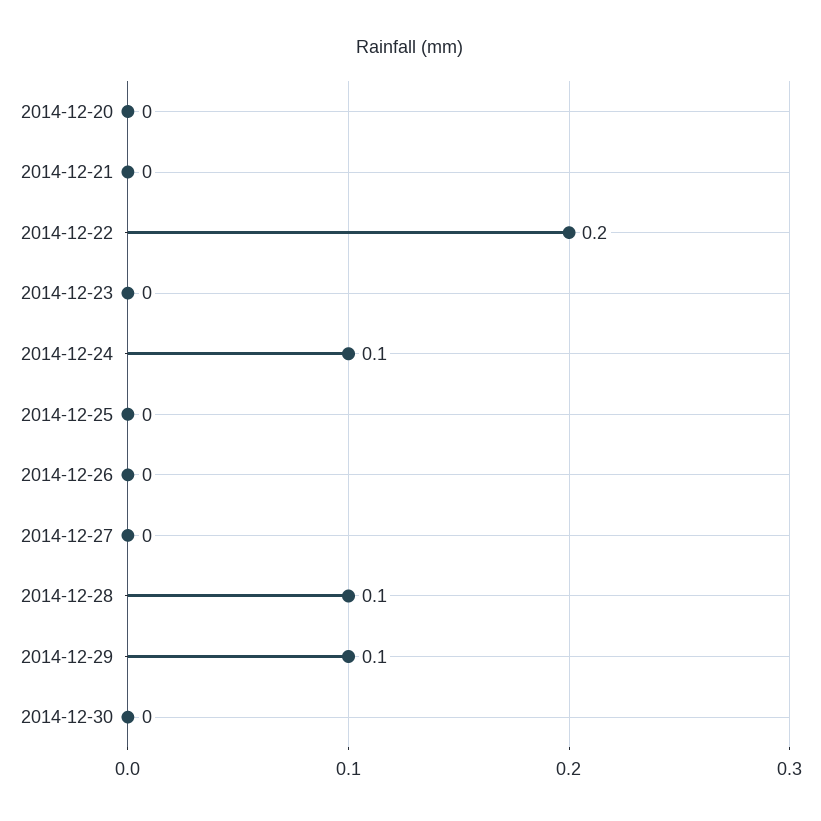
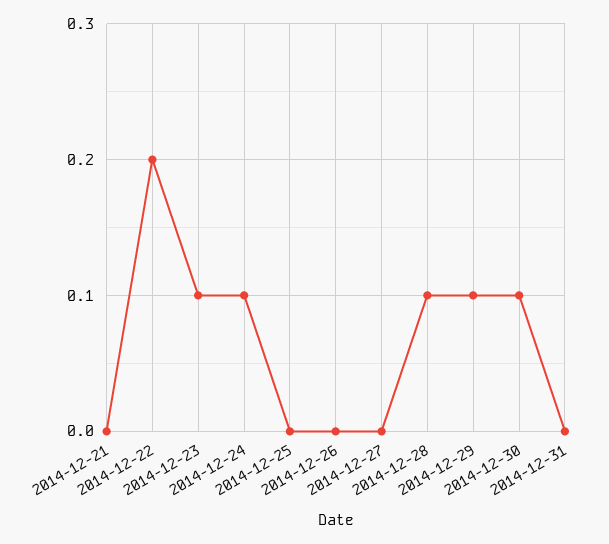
2014-12-20: 0 -> none
2014-12-23: 0 -> 0.1
2014-12-30: 0 -> 0.1
2014-12-31: none -> 0

